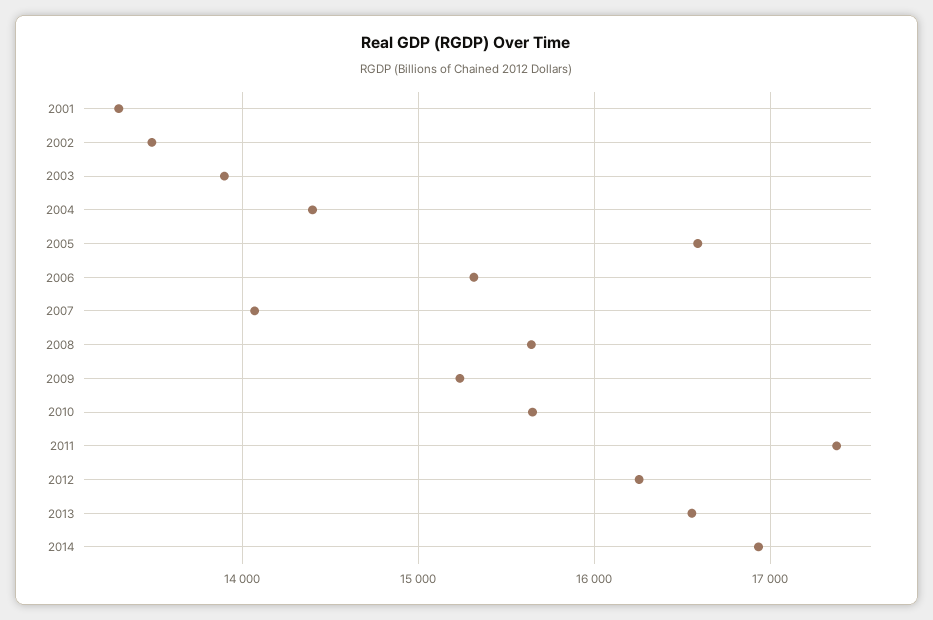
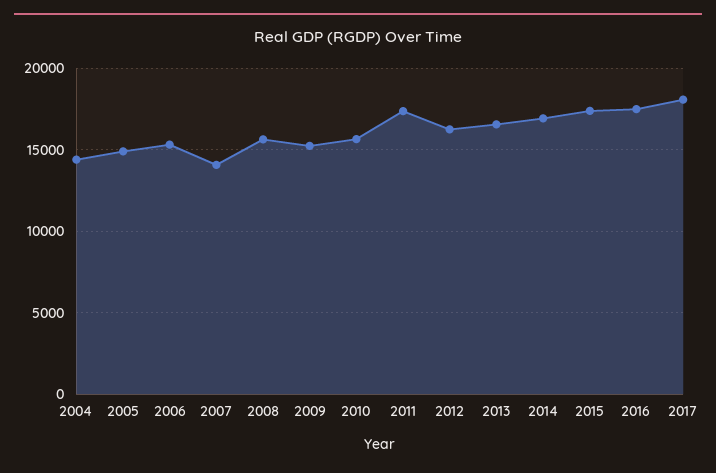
2001: 13300 -> none
2002: 13500 -> none
2003: 13900 -> none
2005: 16600 -> 15000
2015: none -> 17500
2016: none -> 17500
2017: none -> 18000

